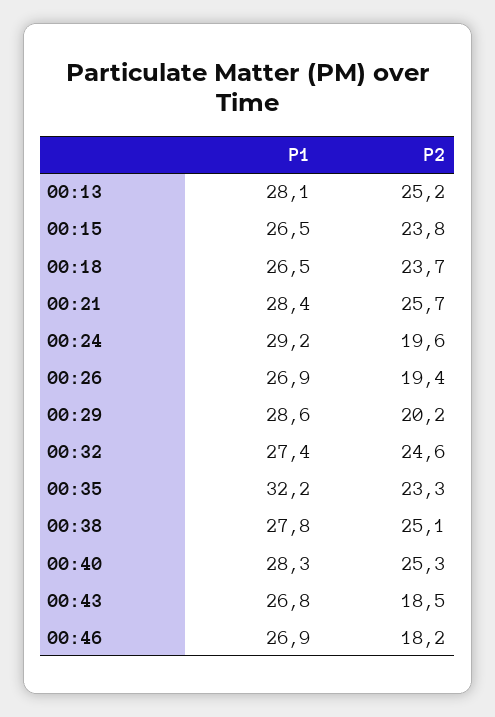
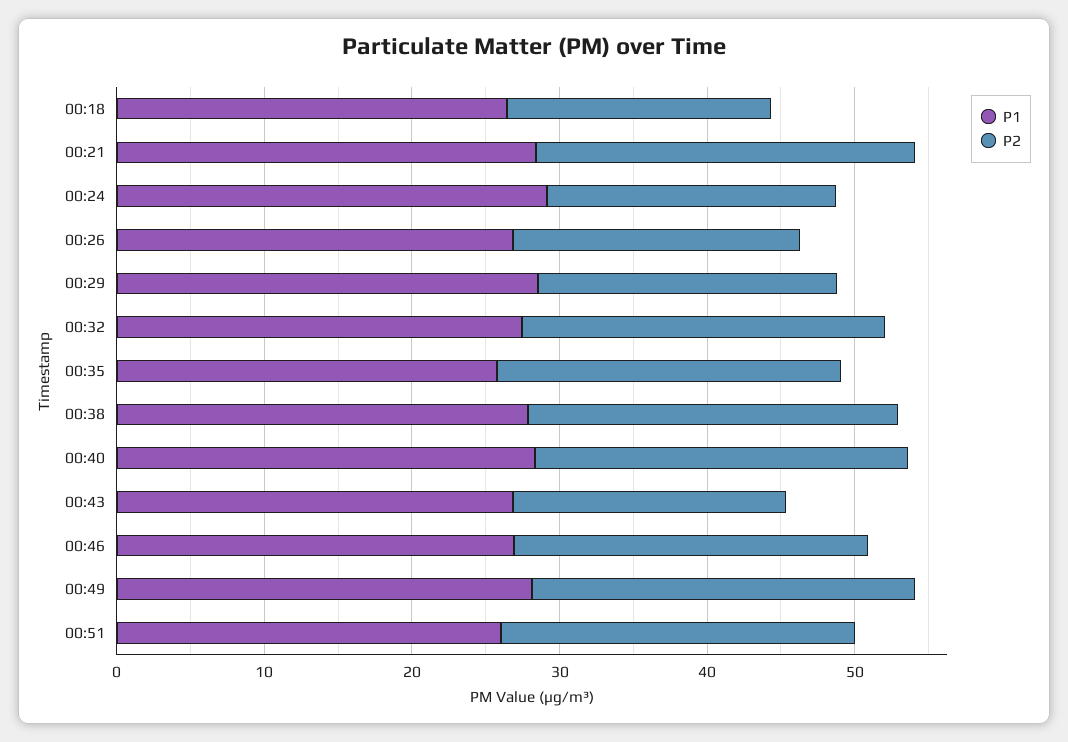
P1, 00:13: 28.1 -> none
P2, 00:13: 25.2 -> none
P1, 00:15: 26.5 -> none
P2, 00:15: 23.8 -> none
P2, 00:18: 23.7 -> 18
P1, 00:35: 32.2 -> 26
P2, 00:46: 18.2 -> 24
P1, 00:49: none -> 28
P2, 00:49: none -> 26
P1, 00:51: none -> 26
P2, 00:51: none -> 24

